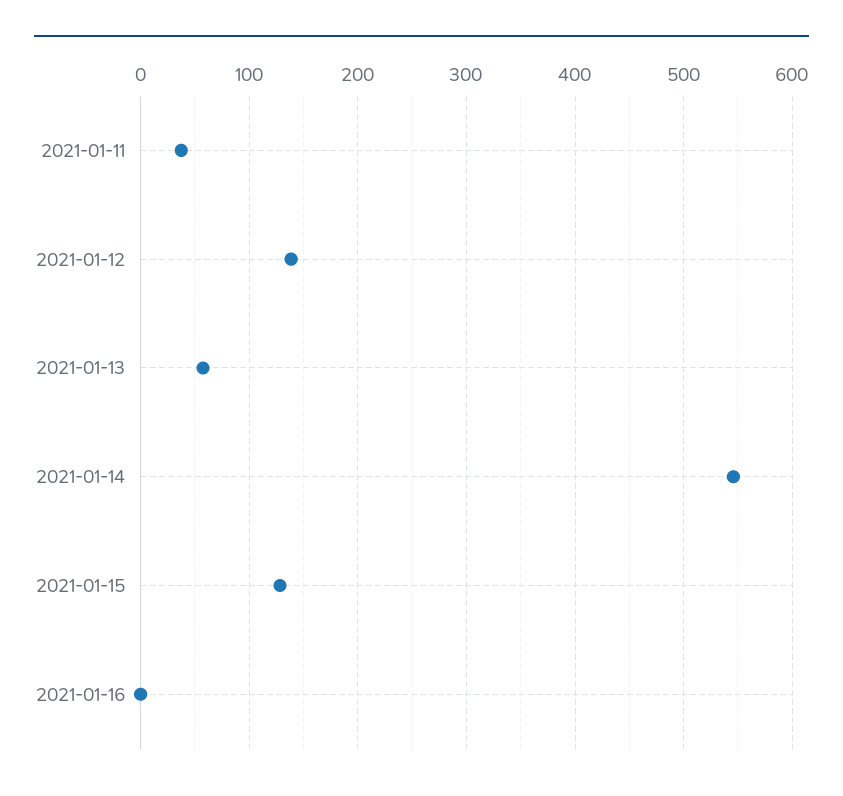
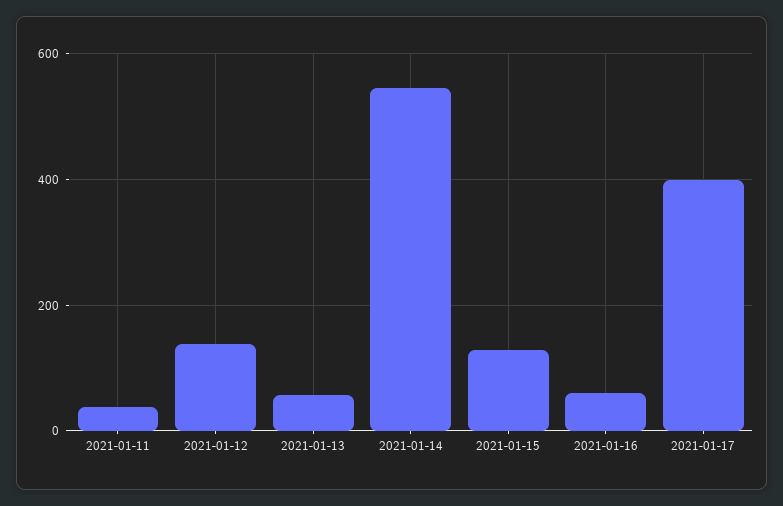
2021-01-16: 0 -> 60
2021-01-17: none -> 400

